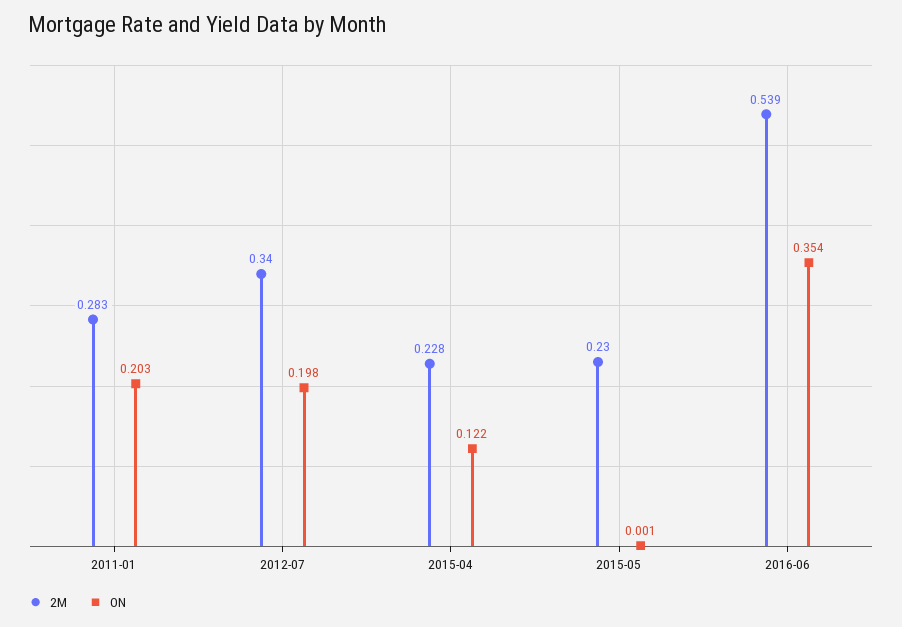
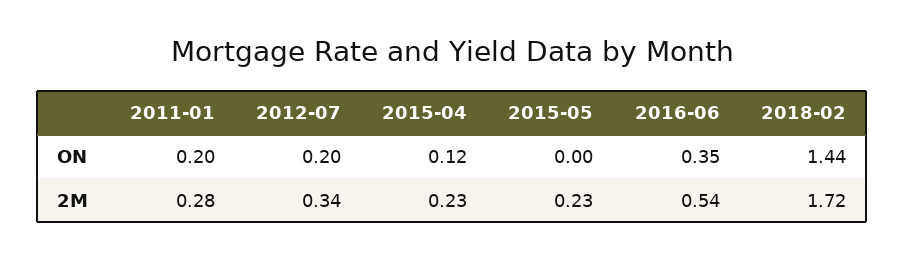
ON, 2018-02: none -> 1.44
2M, 2018-02: none -> 1.72

